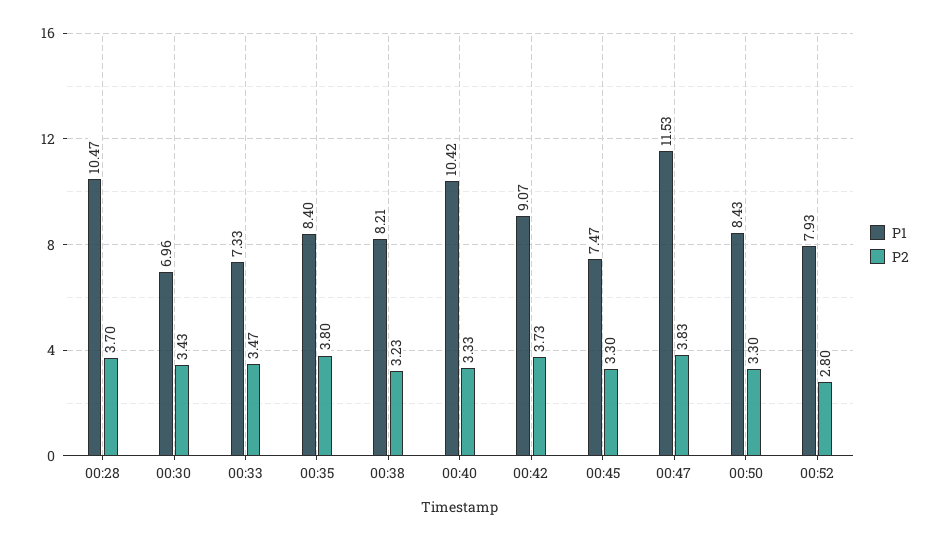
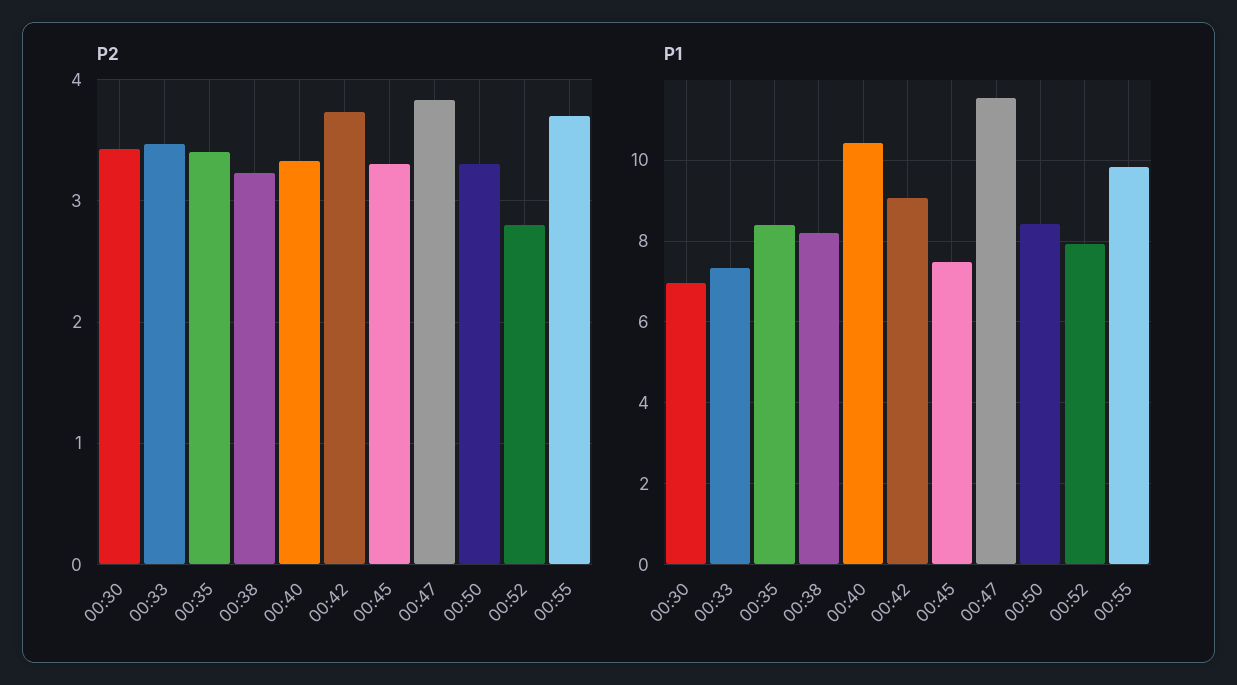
P1, 00:28: 10.47 -> none
P2, 00:28: 3.7 -> none
P2, 00:35: 3.8 -> 3.4
P2, 00:55: none -> 3.7
P1, 00:55: none -> 9.8

